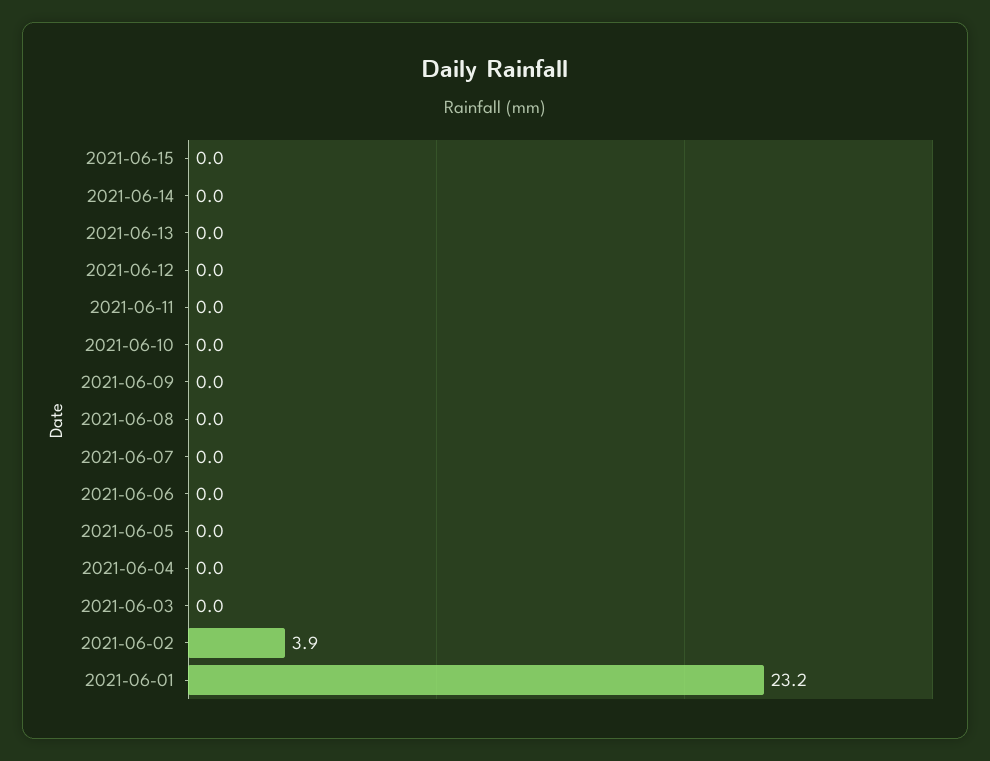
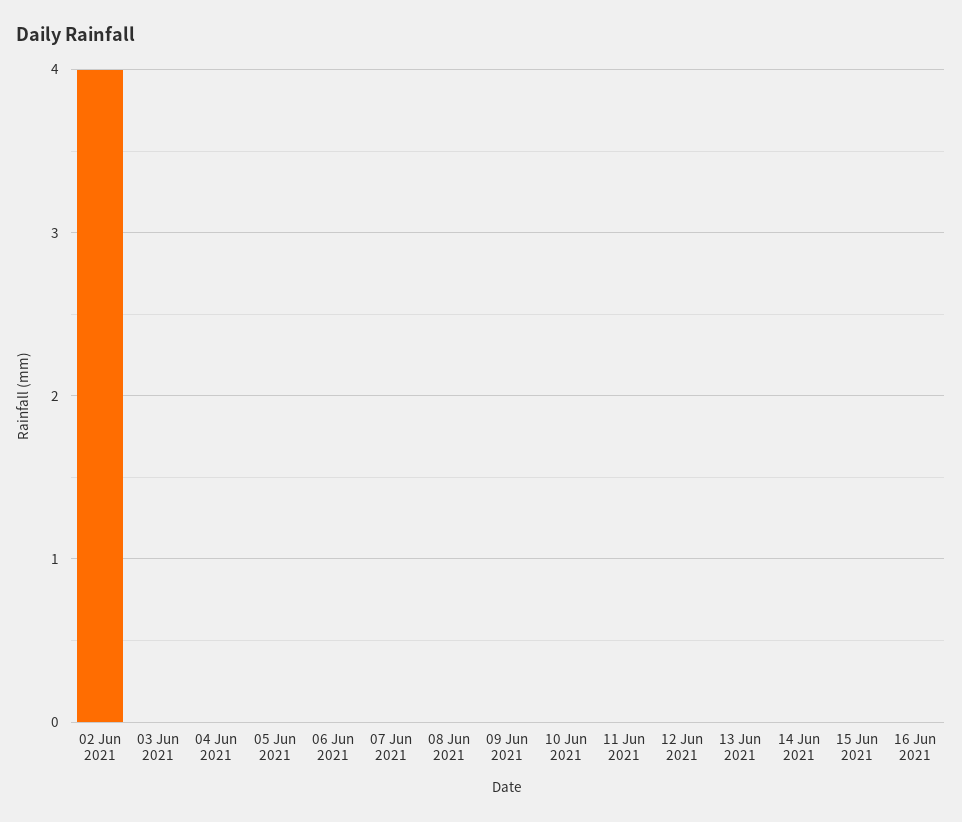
2021-06-02: 3.9 -> 4
2021-06-01: 23.2 -> none
16 Jun 2021: none -> 0

